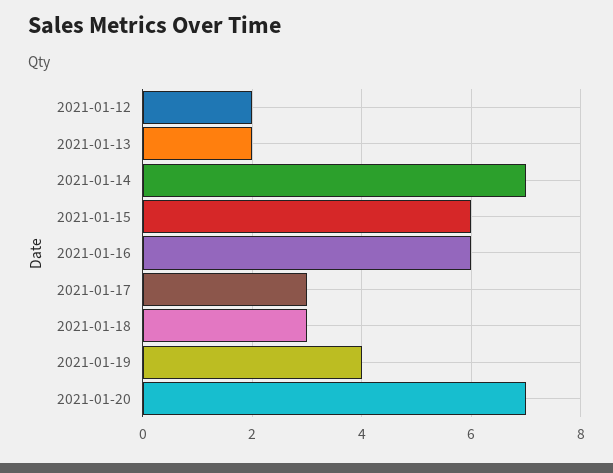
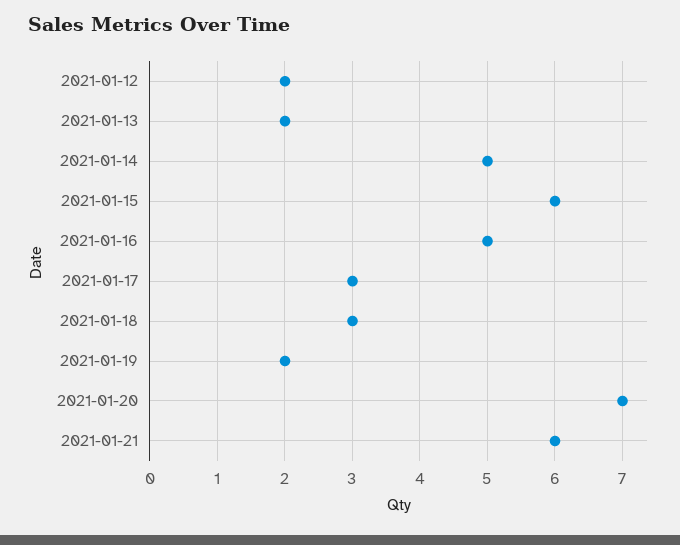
2021-01-14: 7 -> 5
2021-01-16: 6 -> 5
2021-01-19: 4 -> 2
2021-01-21: none -> 6

